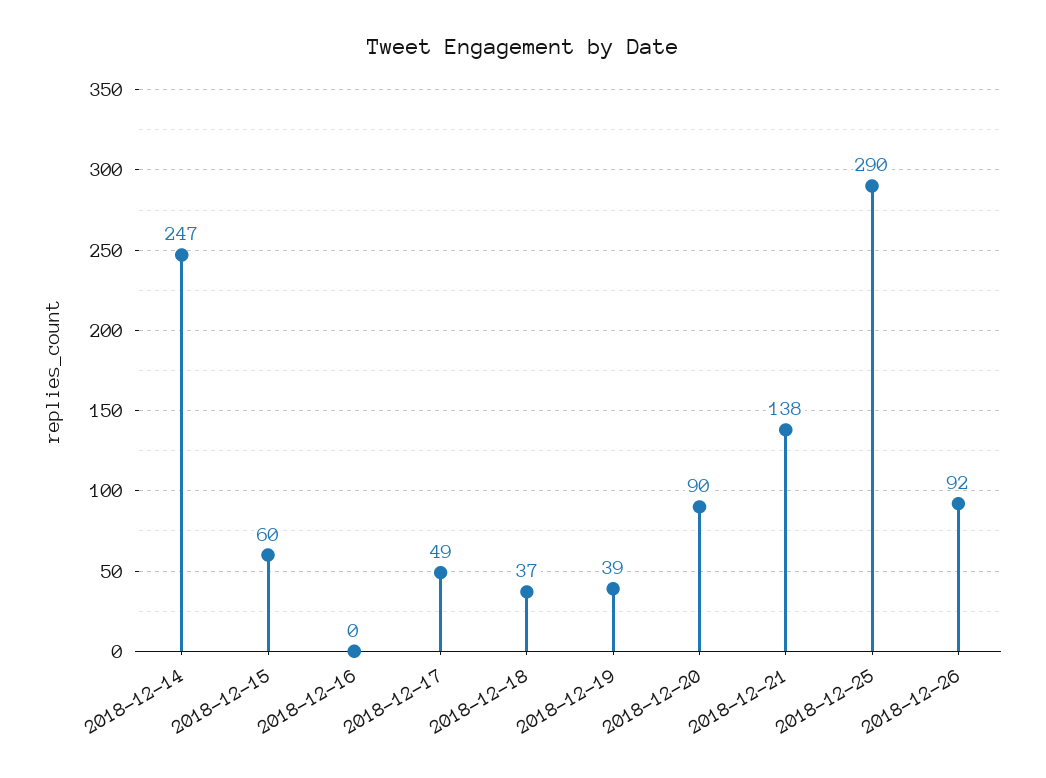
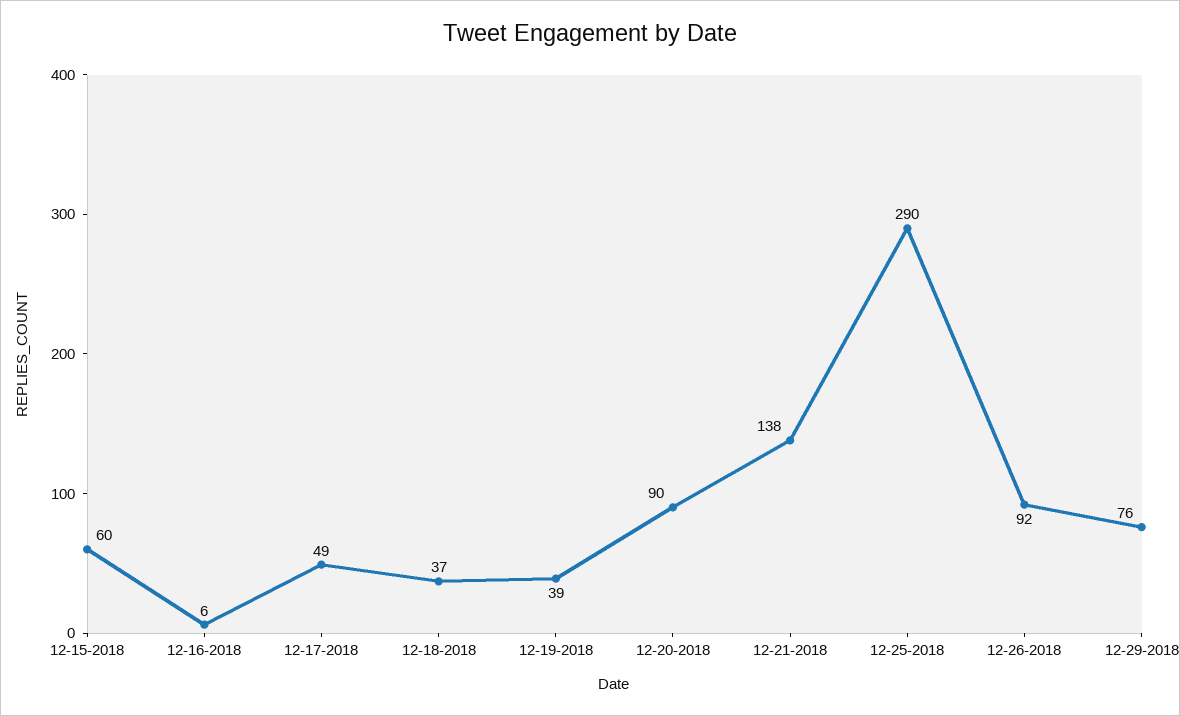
2018-12-14: 247 -> none
2018-12-16: 0 -> 6
12-29-2018: none -> 76

